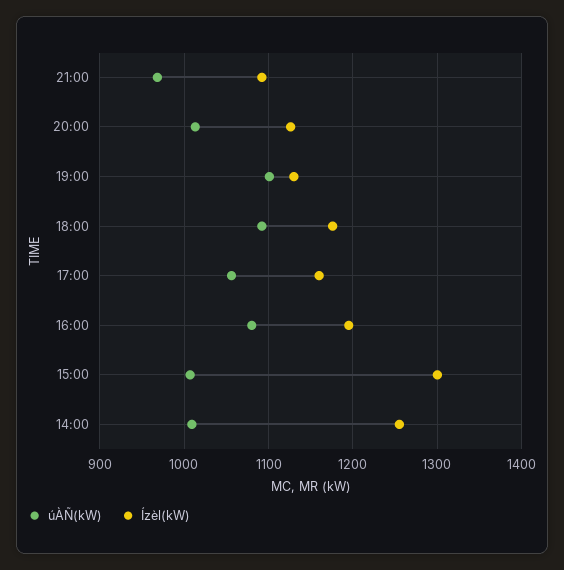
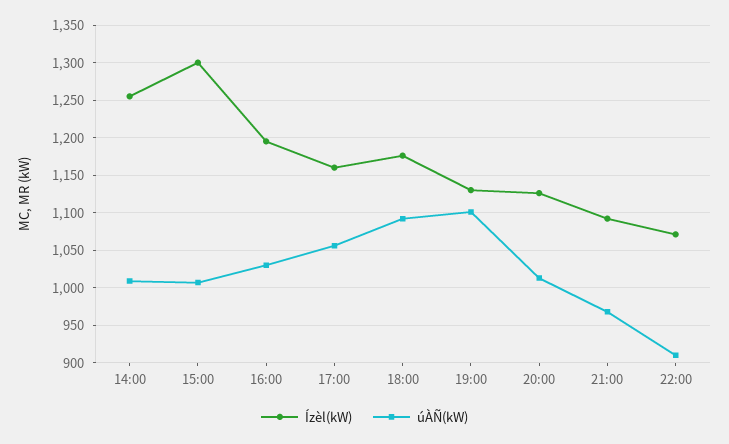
úÀÑ(kW), 16:00: 1080 -> 1030
Ízèl(kW), 22:00: none -> 1070
úÀÑ(kW), 22:00: none -> 910

